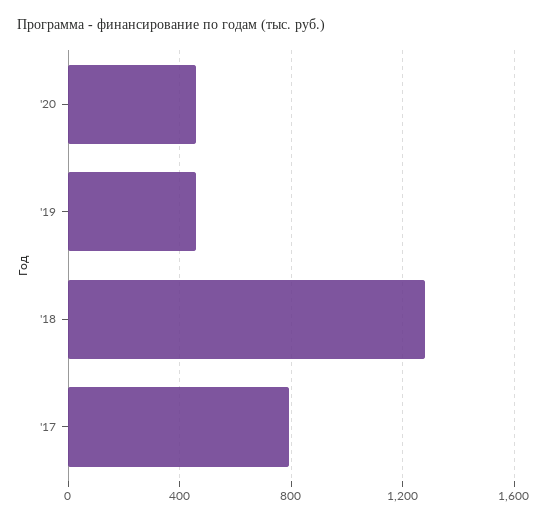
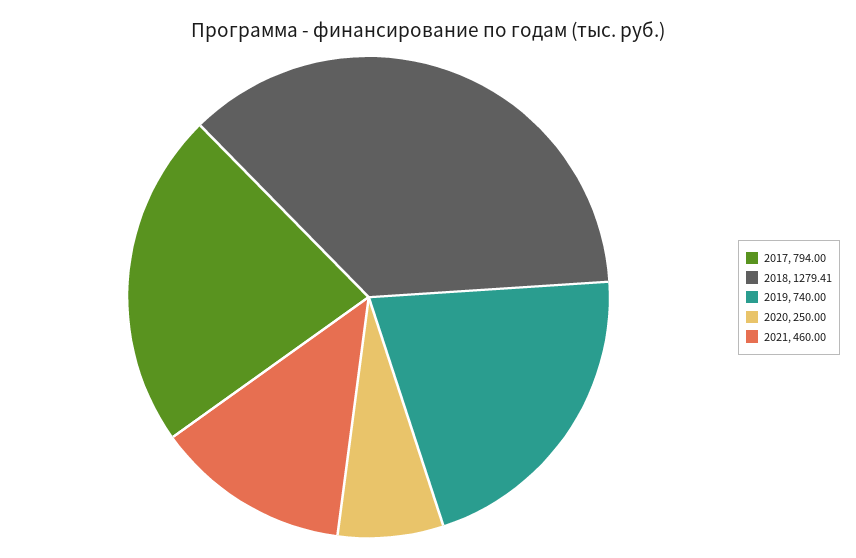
'20: 450 -> 250
'19: 450 -> 740
2021: none -> 460

